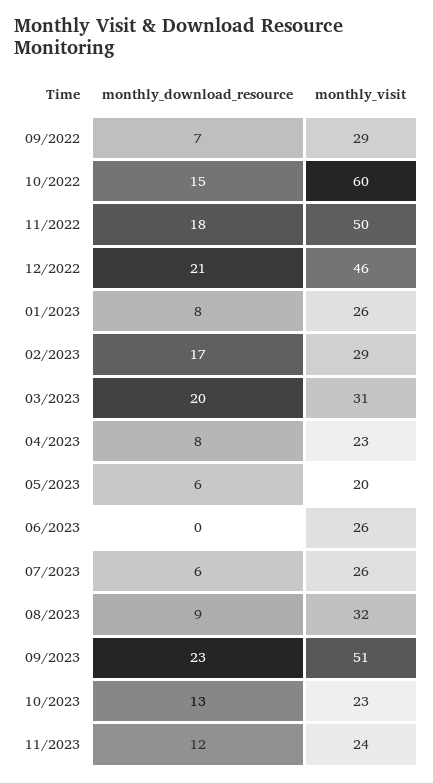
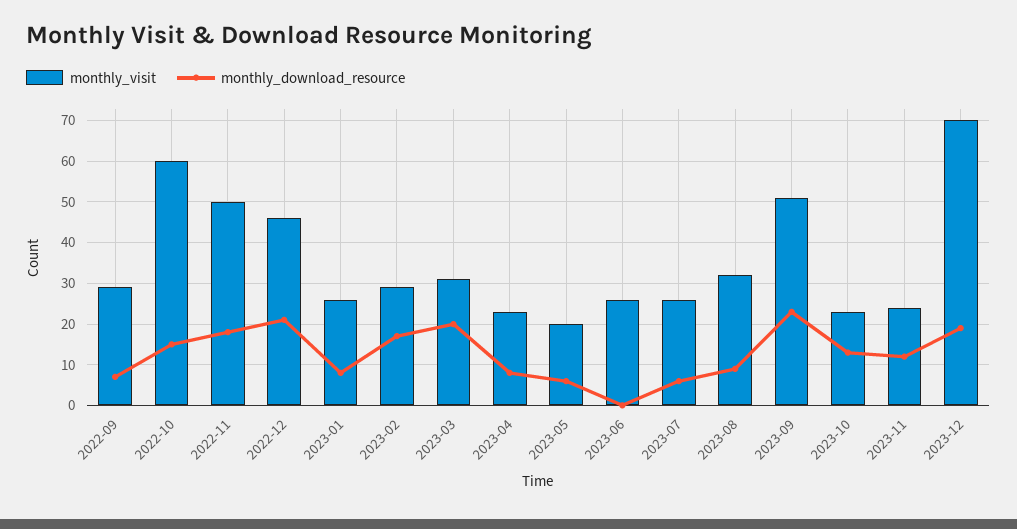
monthly_visit, 2023-12: none -> 70
monthly_download_resource, 2023-12: none -> 20

